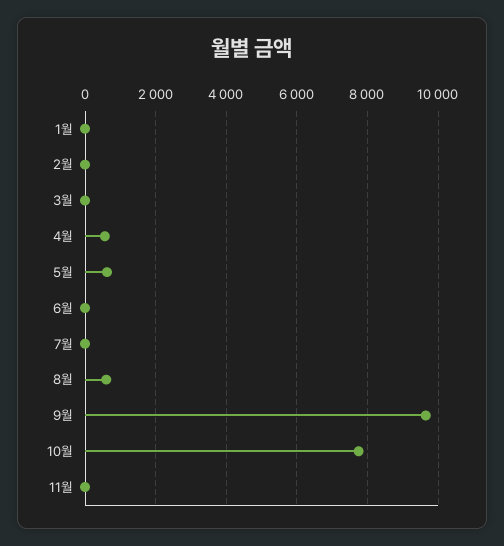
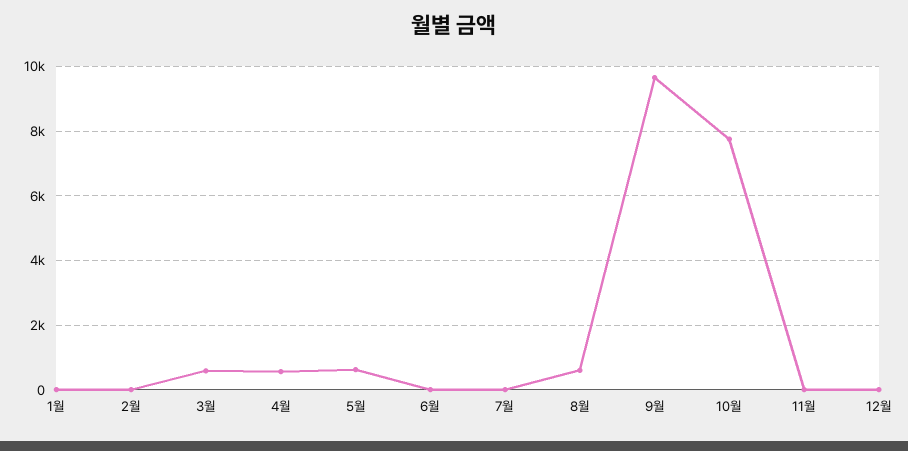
3월: 0 -> 600
12월: none -> 0

